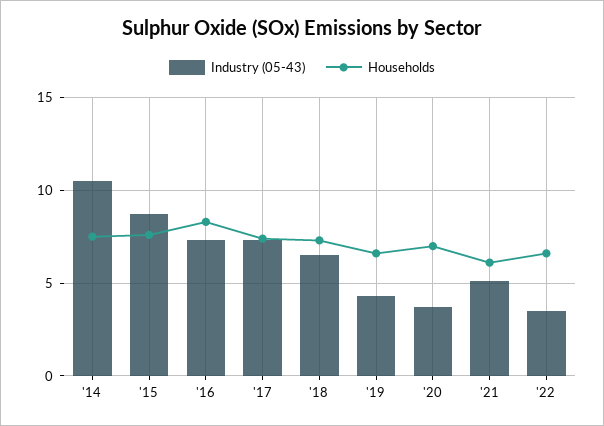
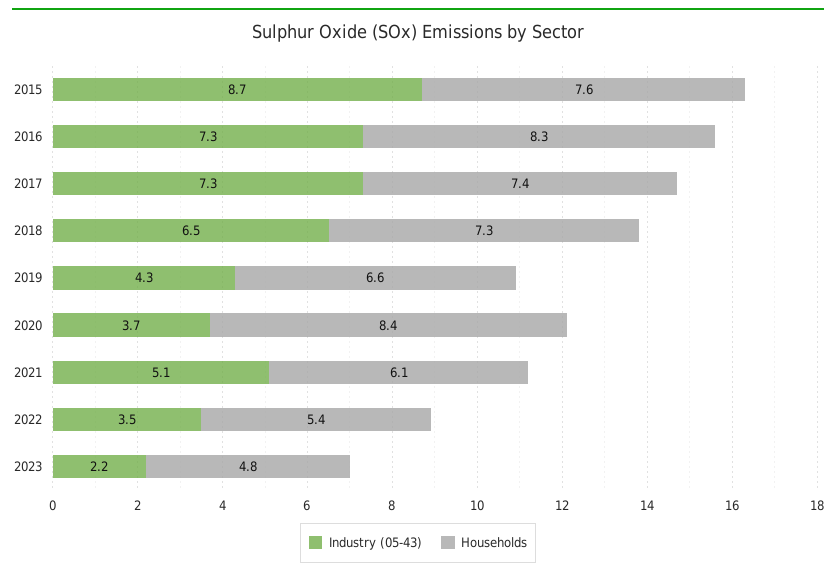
Industry (05-43), '14: 10.5 -> none
Households, '14: 7.5 -> none
Households, '20: 7 -> 8.4
Households, '22: 6.5 -> 5.4
Industry (05-43), 2023: none -> 2.2
Households, 2023: none -> 4.8

